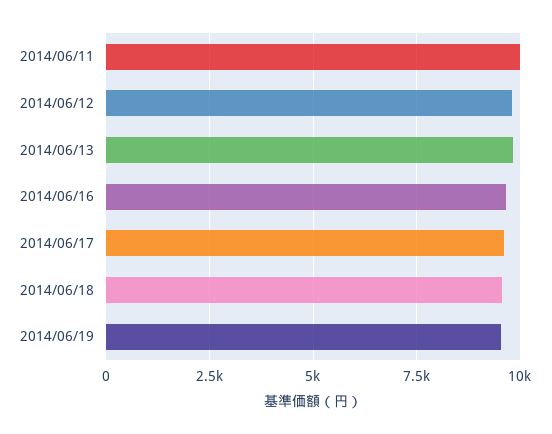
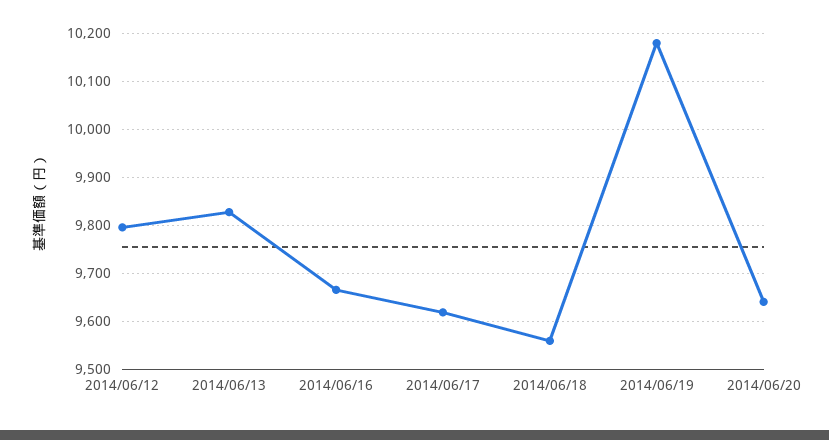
2014/06/11: 10000 -> none
2014/06/19: 9500 -> 10180
2014/06/20: none -> 9640

